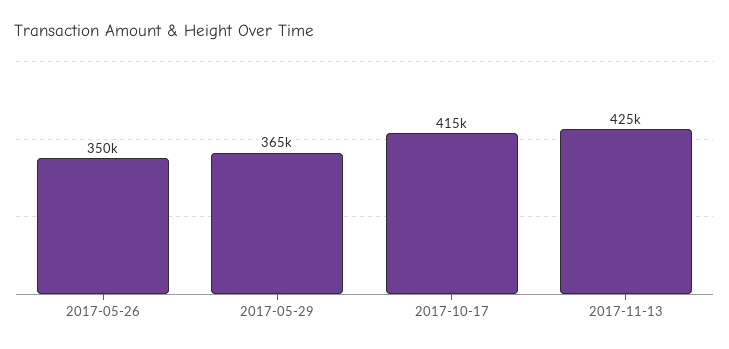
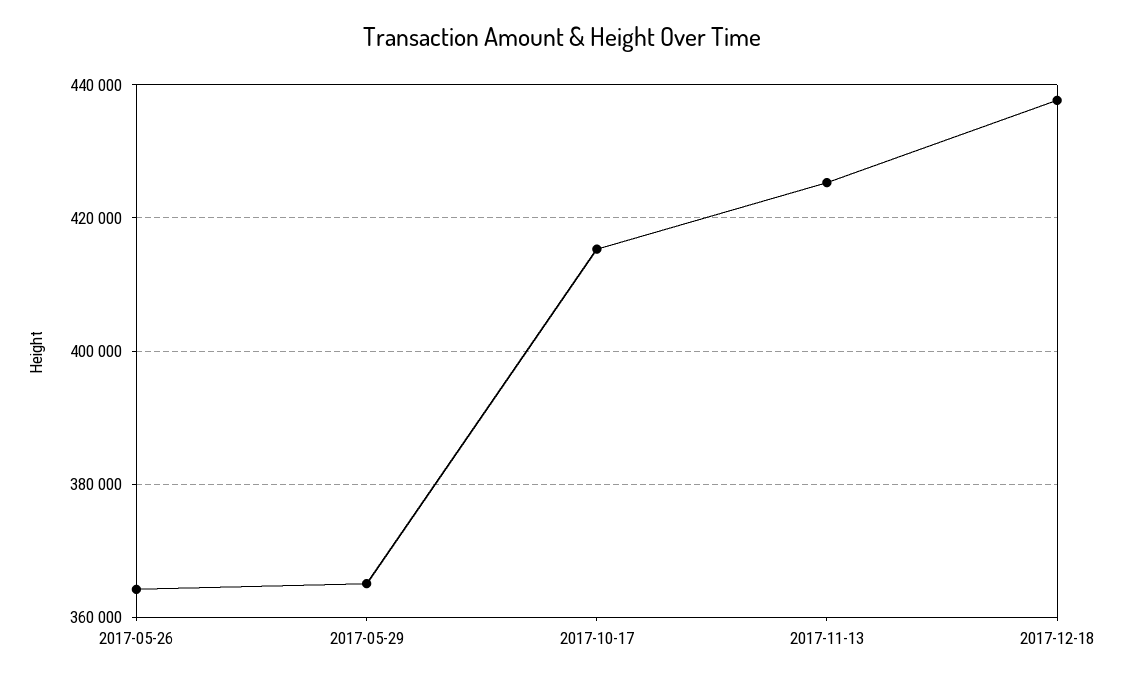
2017-05-26: 350000 -> 364000
2017-12-18: none -> 438000

